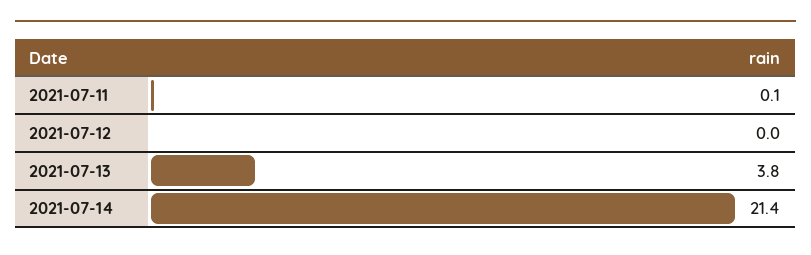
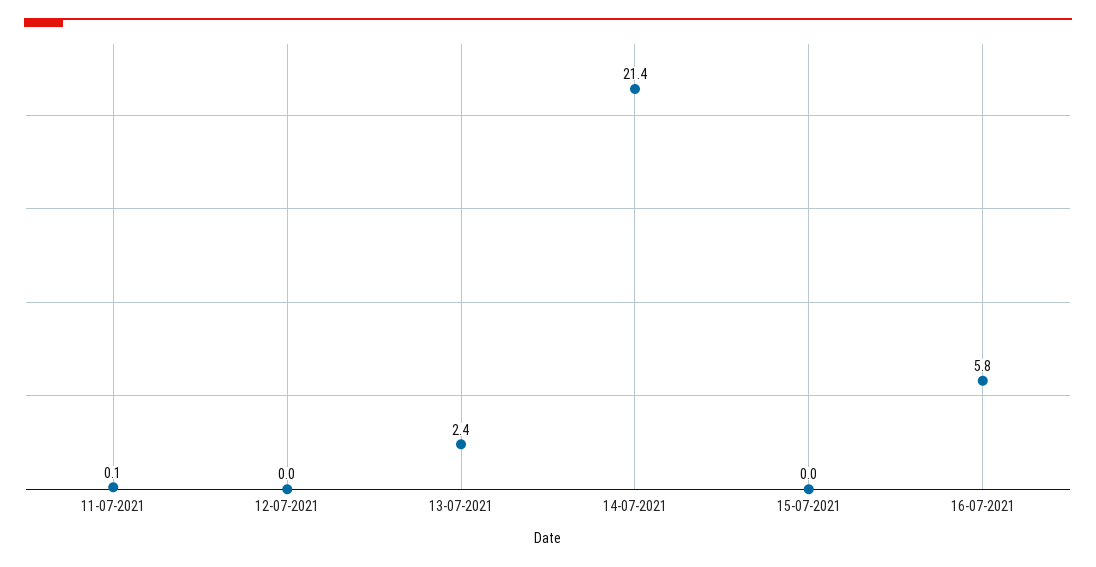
2021-07-13: 3.8 -> 2.4
15-07-2021: none -> 0
16-07-2021: none -> 5.8

